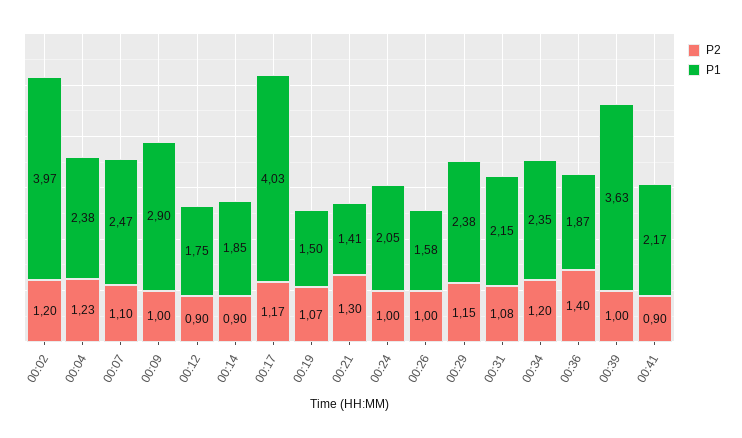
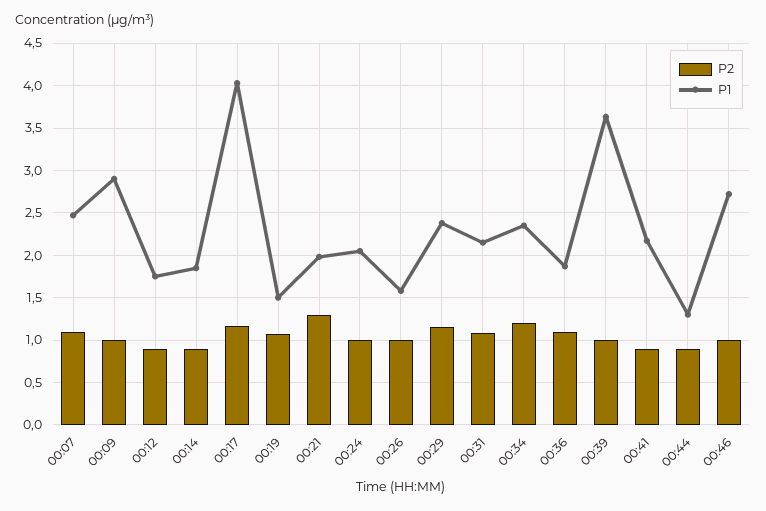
P2, 00:02: 1.2 -> none
P1, 00:02: 3.97 -> none
P2, 00:04: 1.23 -> none
P1, 00:04: 2.38 -> none
P1, 00:21: 1.41 -> 2
P2, 00:36: 1.4 -> 1.1
P2, 00:44: none -> 0.9
P1, 00:44: none -> 1.3
P2, 00:46: none -> 1
P1, 00:46: none -> 2.7

